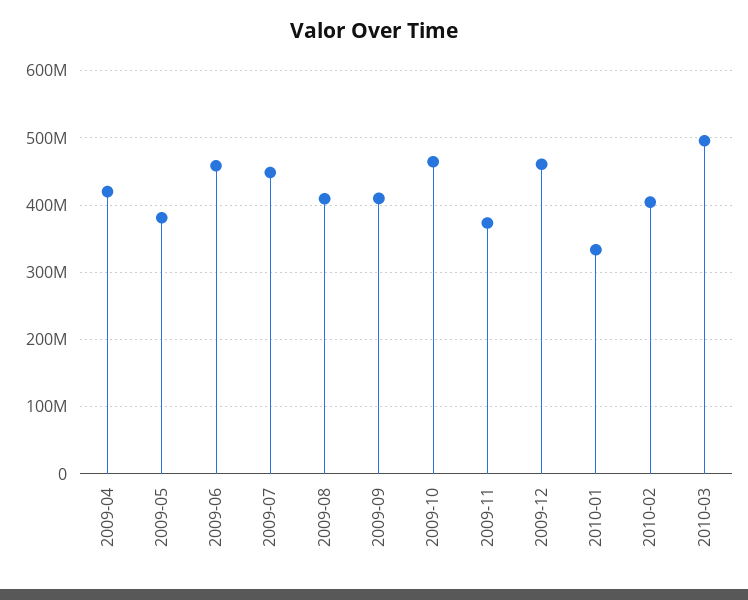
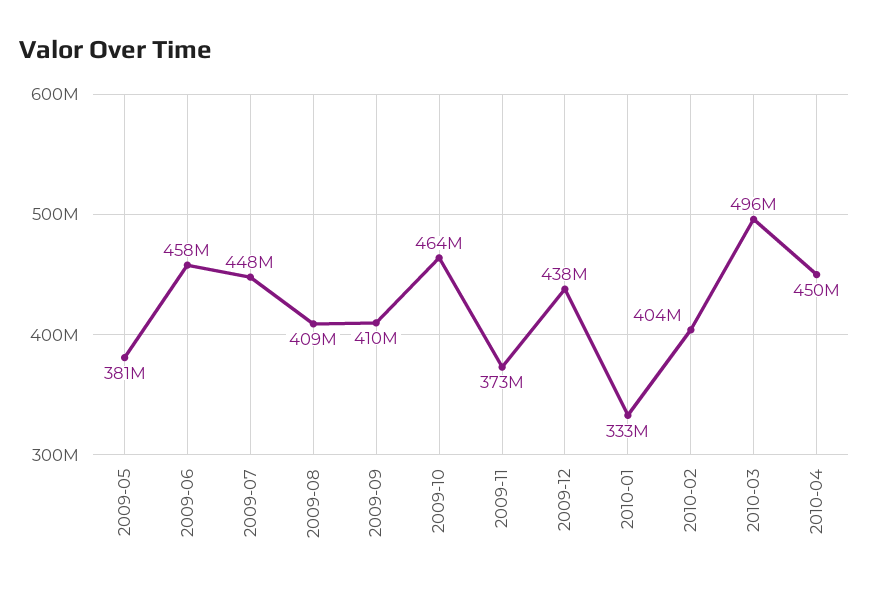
2009-04: 420000000 -> none
2009-12: 460000000 -> 438000000
2010-04: none -> 450000000

